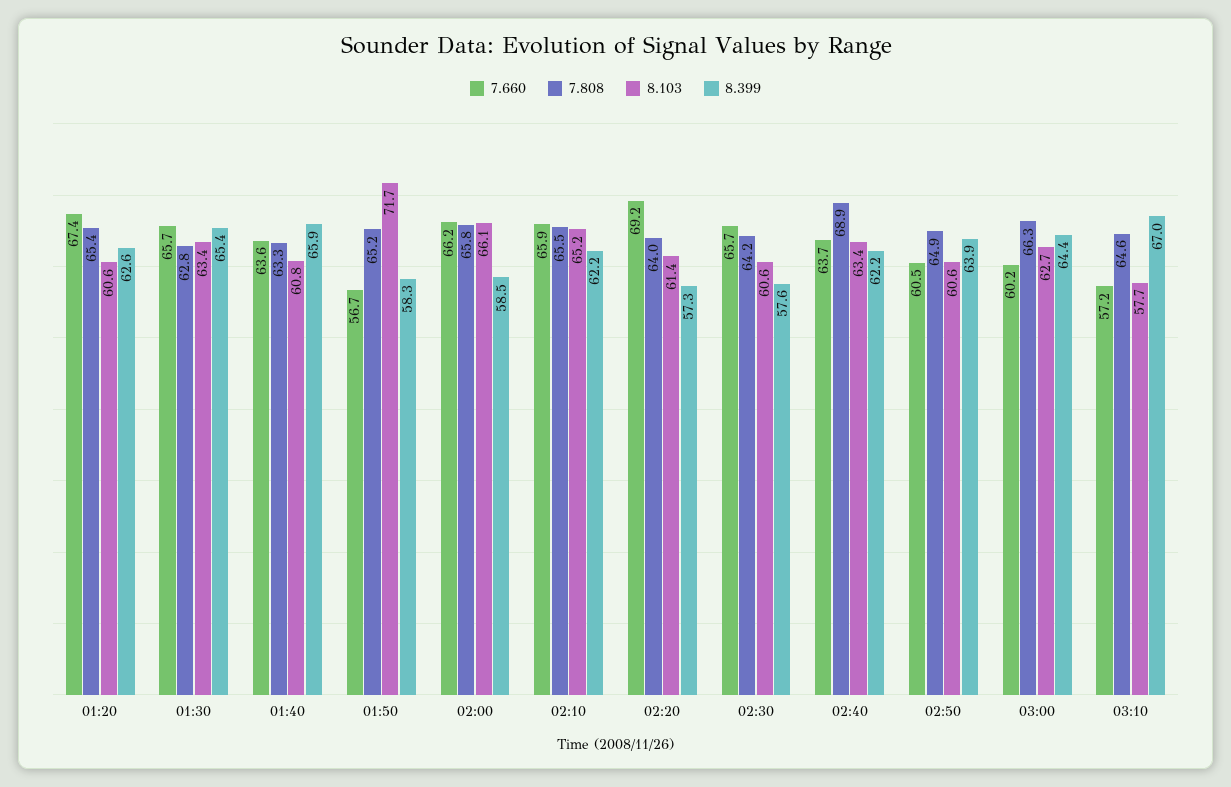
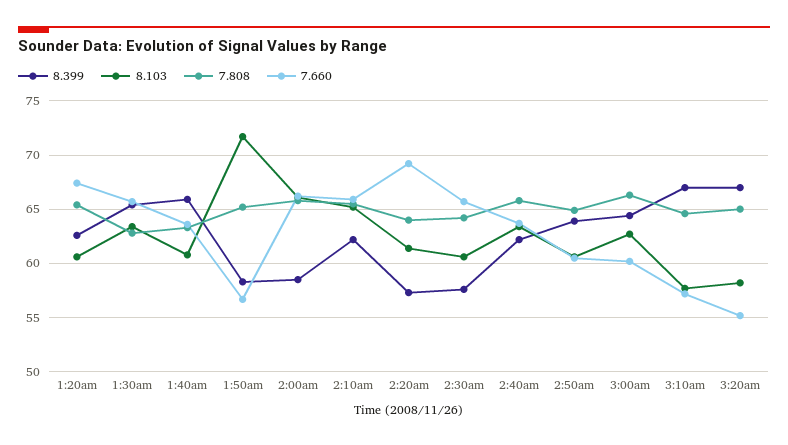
7.808, 02:40: 68.9 -> 66
8.399, 3:20am: none -> 67
8.103, 3:20am: none -> 58
7.808, 3:20am: none -> 65
7.660, 3:20am: none -> 55

